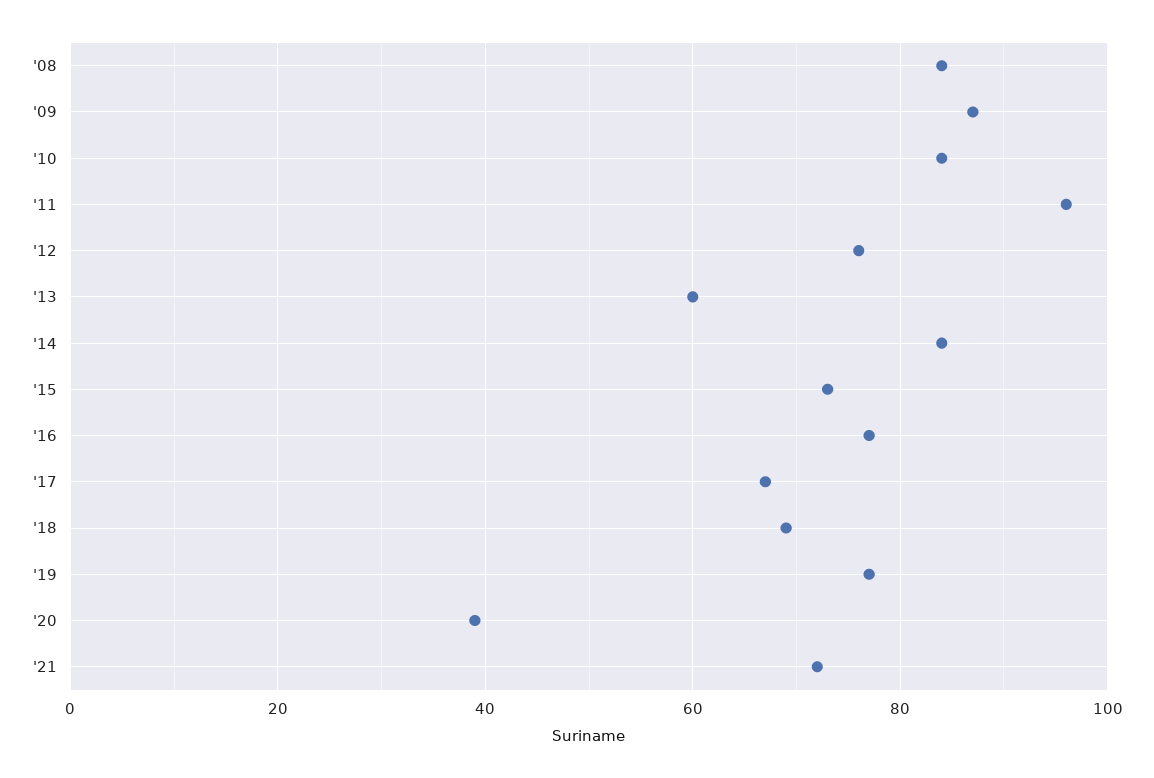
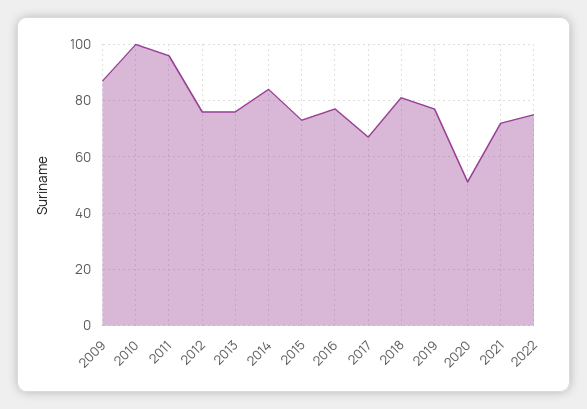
'08: 85 -> none
'10: 85 -> 100
'13: 60 -> 75
'18: 70 -> 80
'20: 40 -> 50
2022: none -> 75

